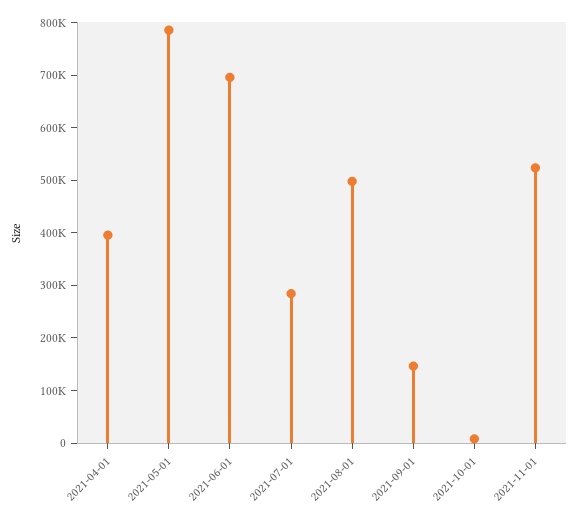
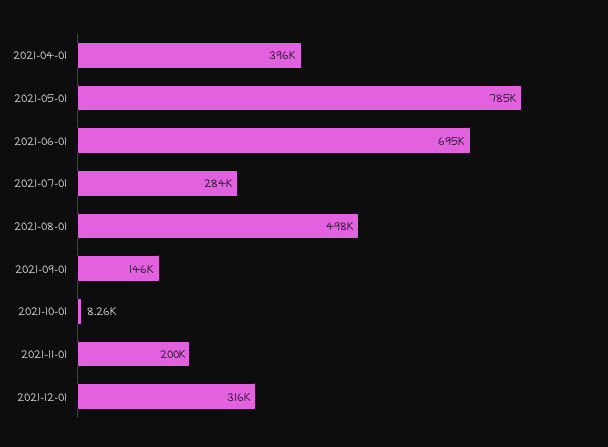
2021-11-01: 520000 -> 200000
2021-12-01: none -> 316000

